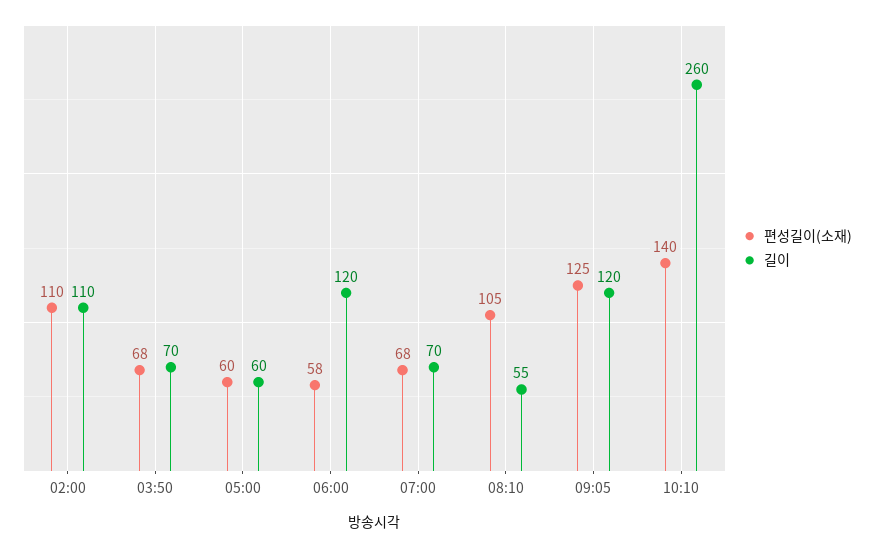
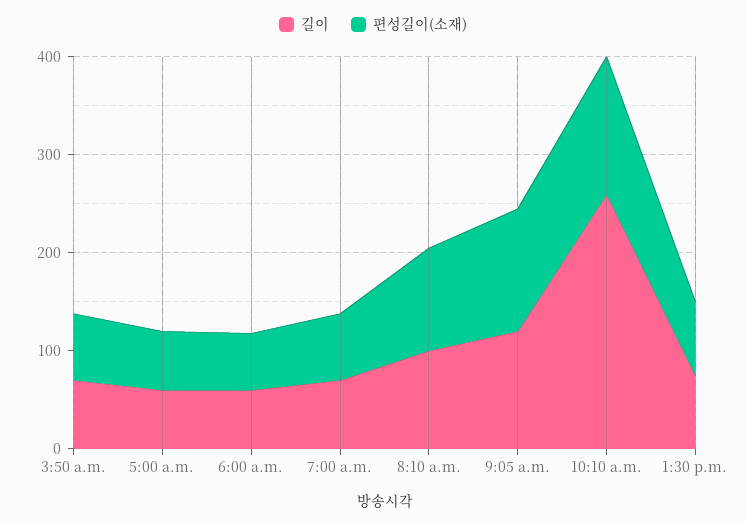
편성길이(소재), 02:00: 110 -> none
길이, 02:00: 110 -> none
길이, 06:00: 120 -> 60
길이, 08:10: 55 -> 100
길이, 1:30 p.m.: none -> 80
편성길이(소재), 1:30 p.m.: none -> 80

